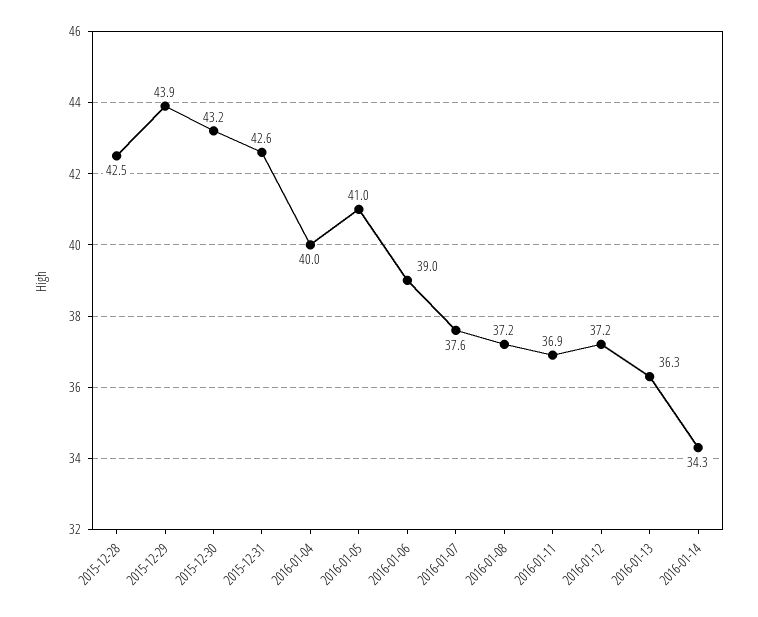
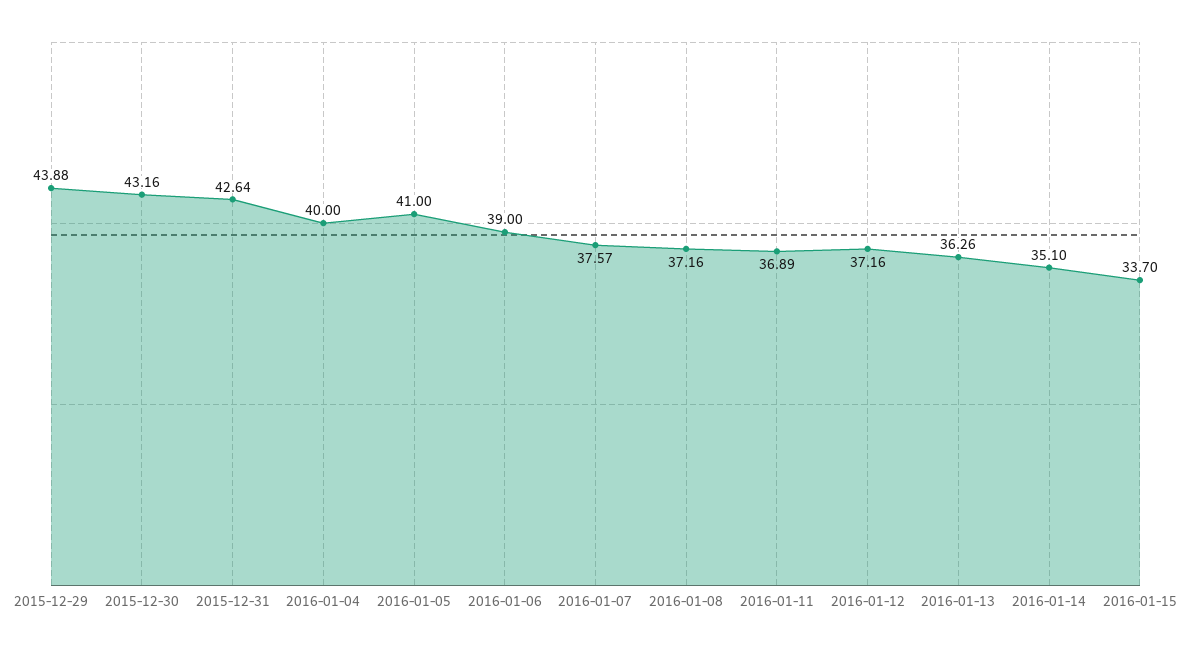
2015-12-28: 42.5 -> none
2016-01-14: 34.3 -> 35.1
2016-01-15: none -> 33.7

